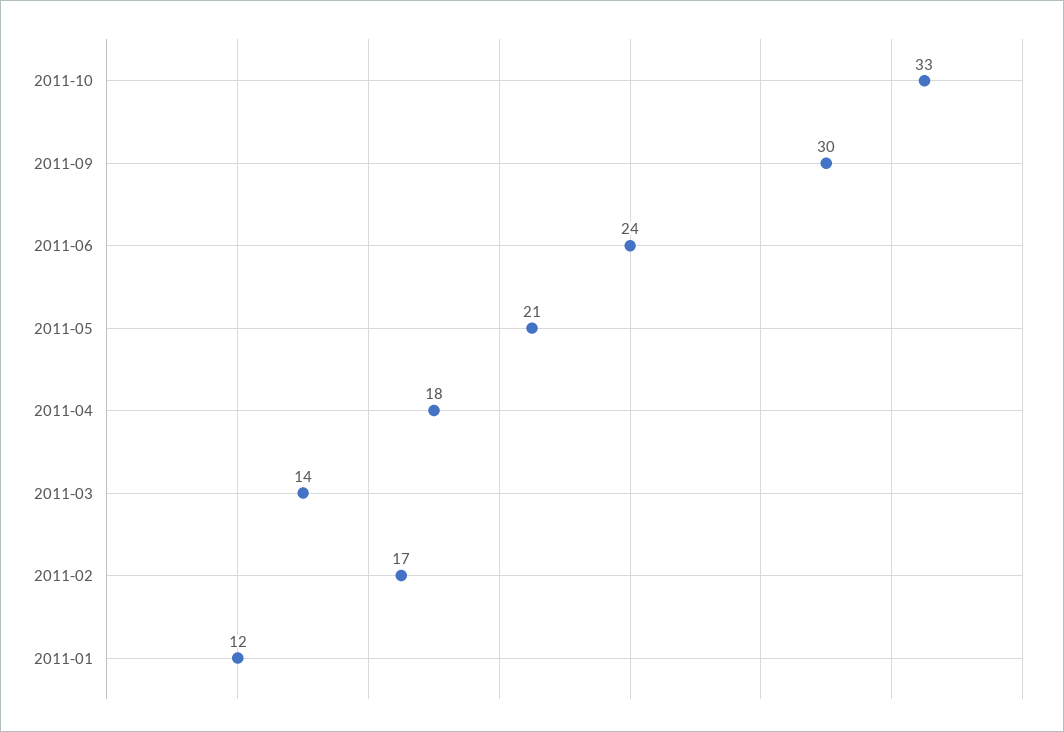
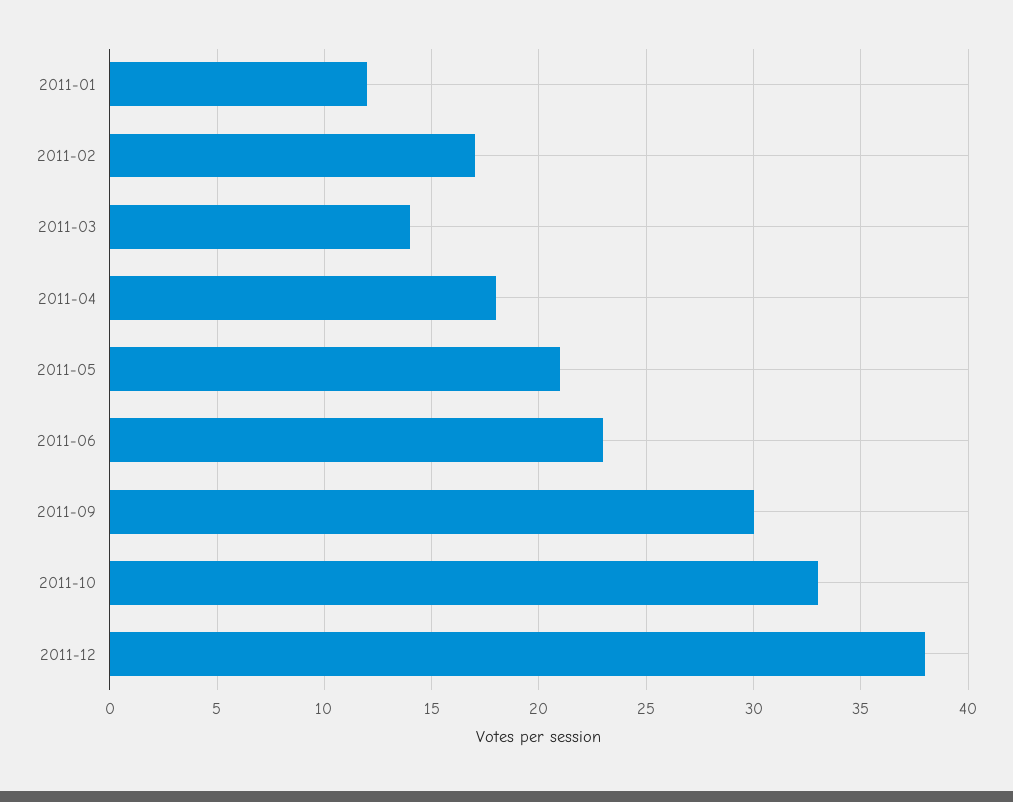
2011-06: 24 -> 23
2011-12: none -> 38

